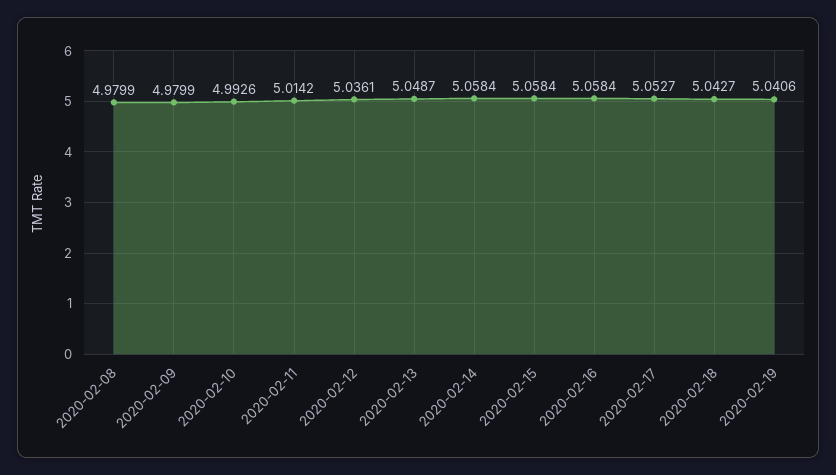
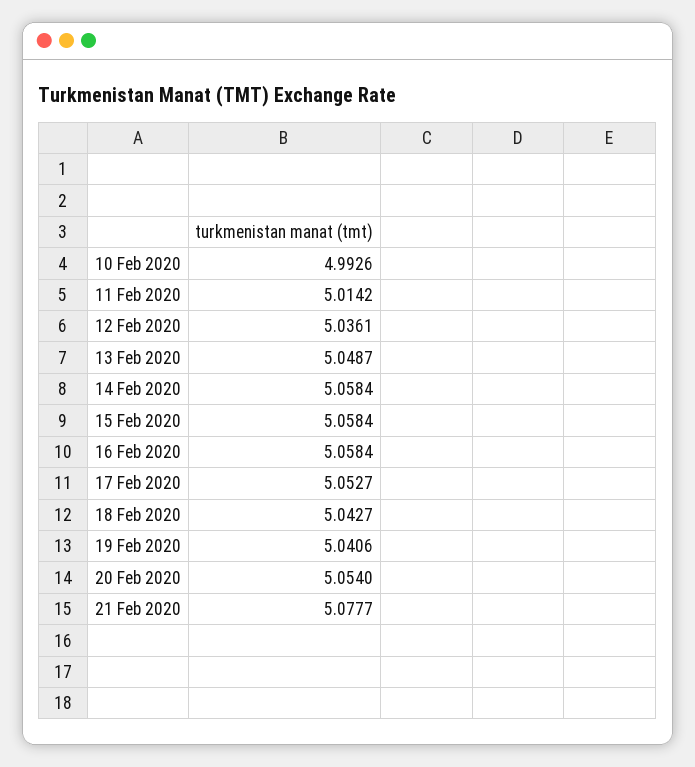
2020-02-08: 4.9799 -> none
2020-02-09: 4.9799 -> none
20 Feb 2020: none -> 5.054
21 Feb 2020: none -> 5.0777

